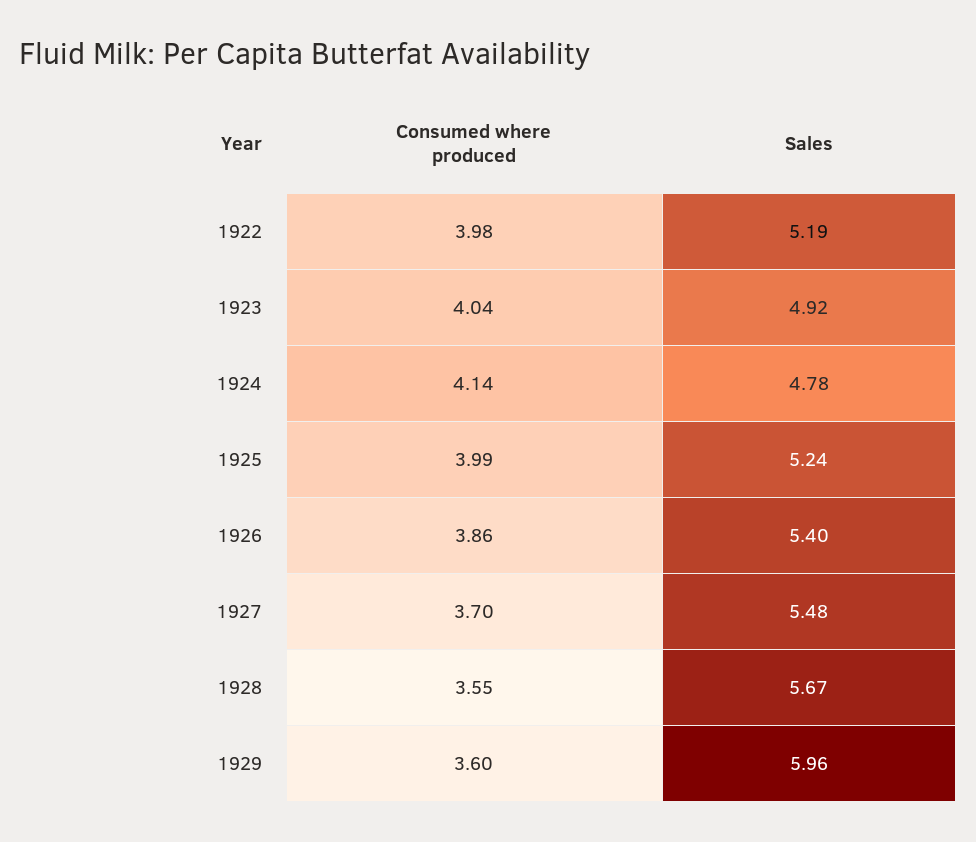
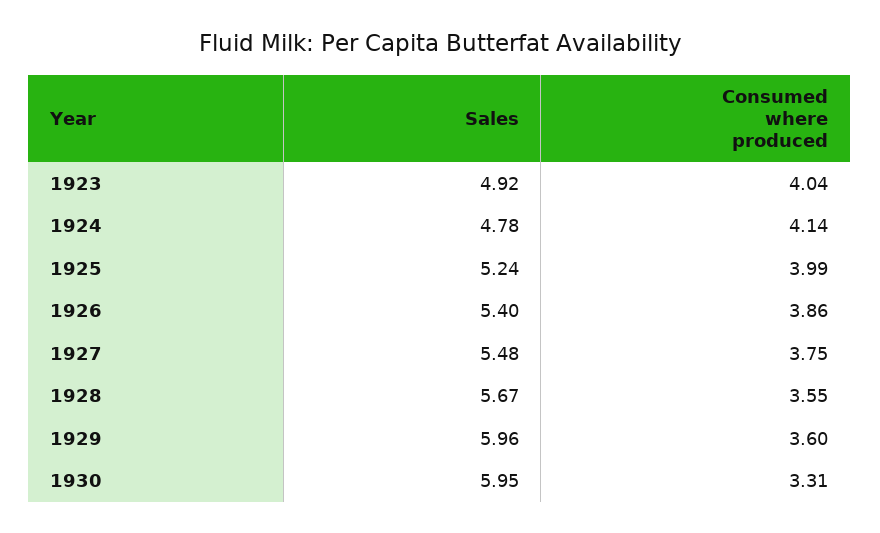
Consumed where produced, 1922: 3.98 -> none
Sales, 1922: 5.19 -> none
Consumed where produced, 1927: 3.7 -> 3.75
Sales, 1930: none -> 5.95
Consumed where produced, 1930: none -> 3.31

